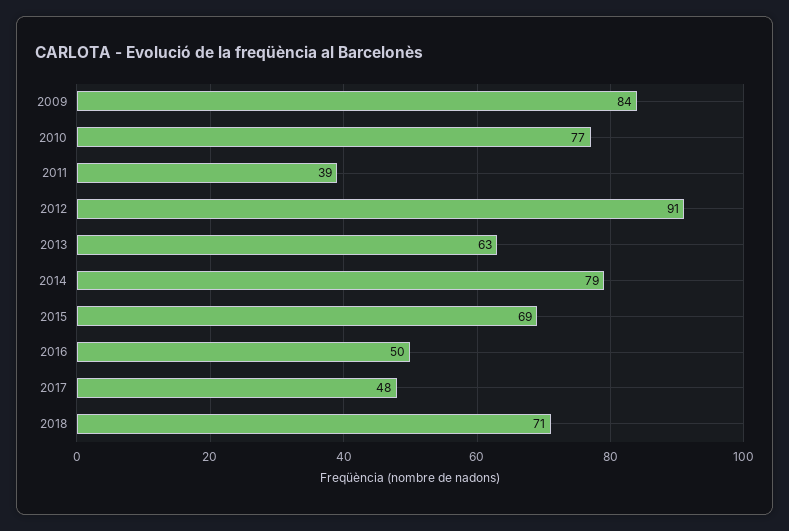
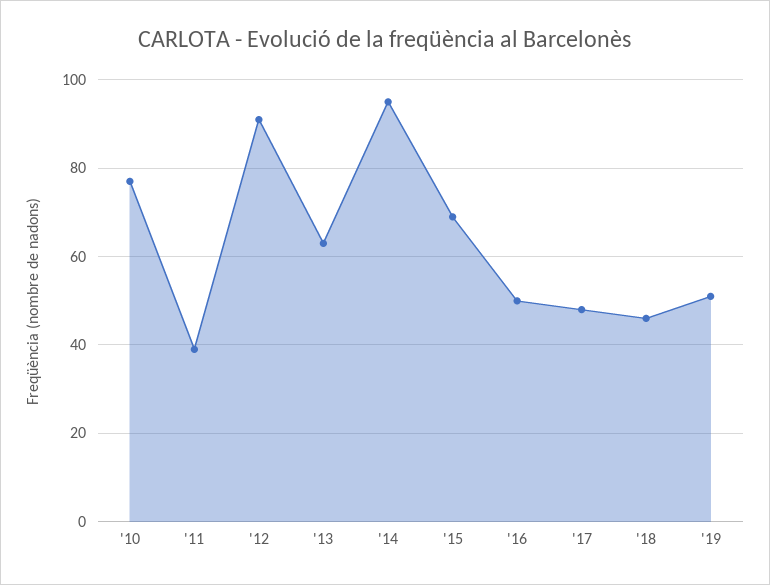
2009: 84 -> none
2014: 79 -> 95
2018: 71 -> 45
'19: none -> 50

